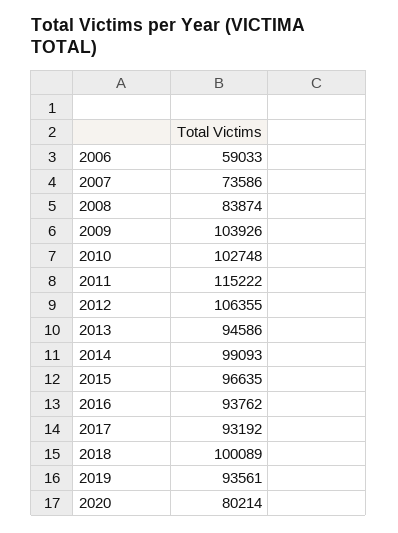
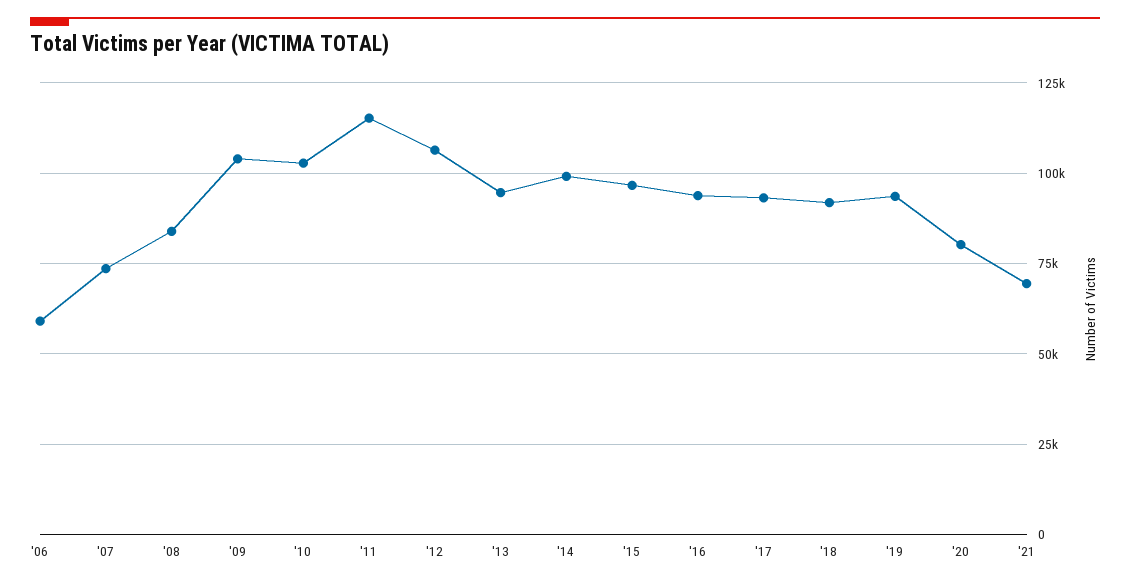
2018: 100089 -> 92500
'21: none -> 70000

